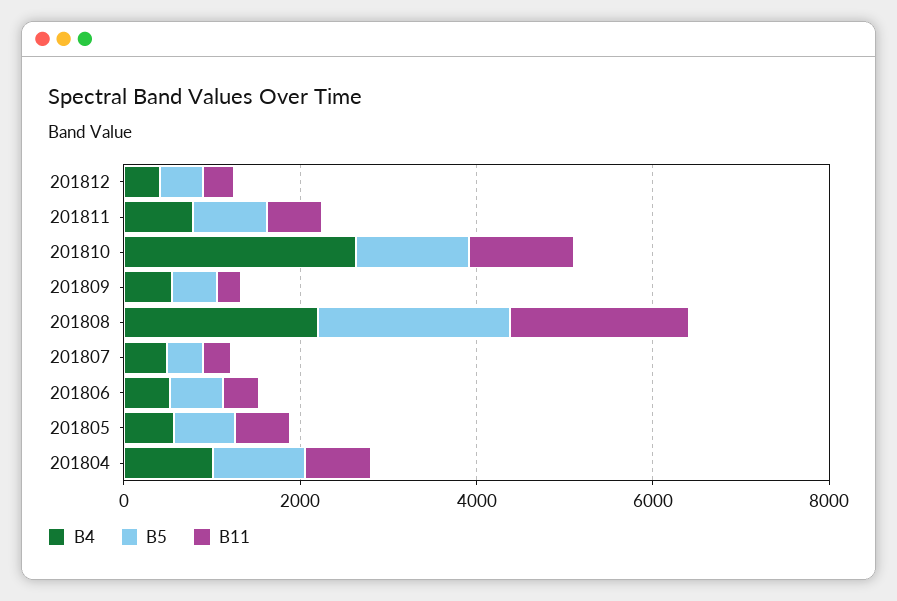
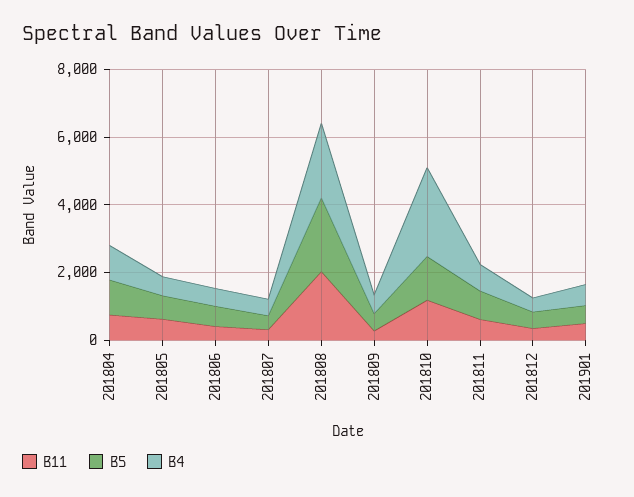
B11, 201901: none -> 500
B5, 201901: none -> 500
B4, 201901: none -> 500

